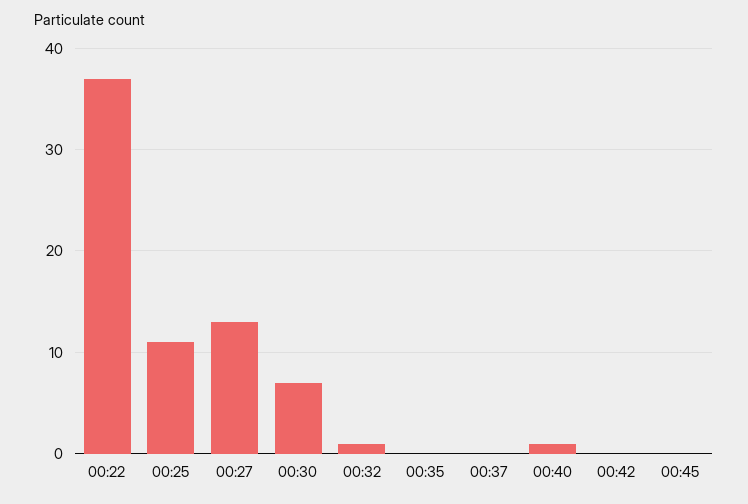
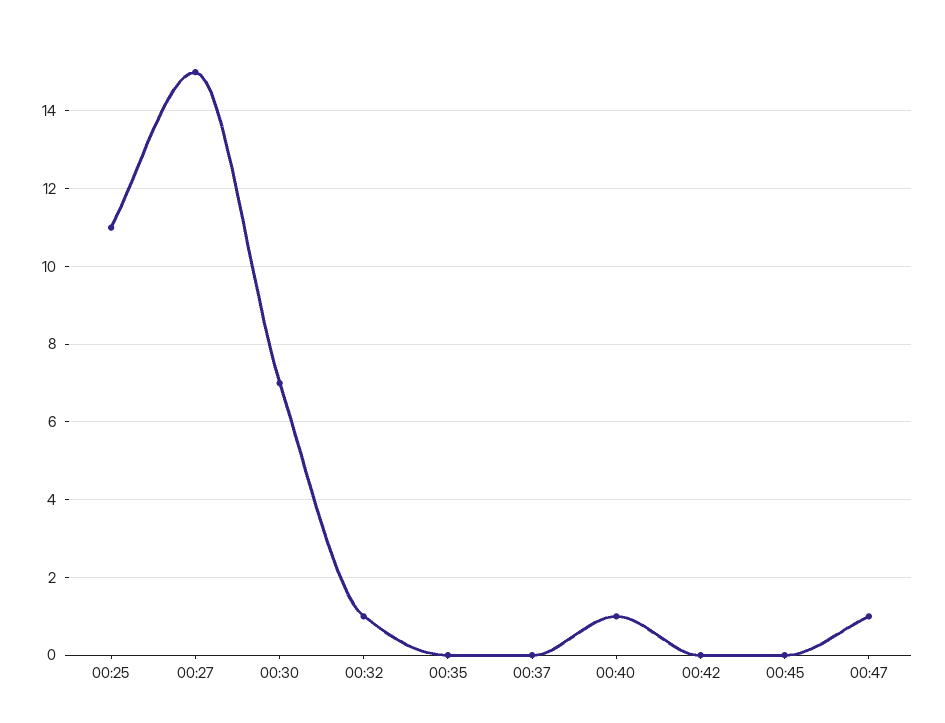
00:22: 37 -> none
00:27: 13 -> 15
00:47: none -> 1

